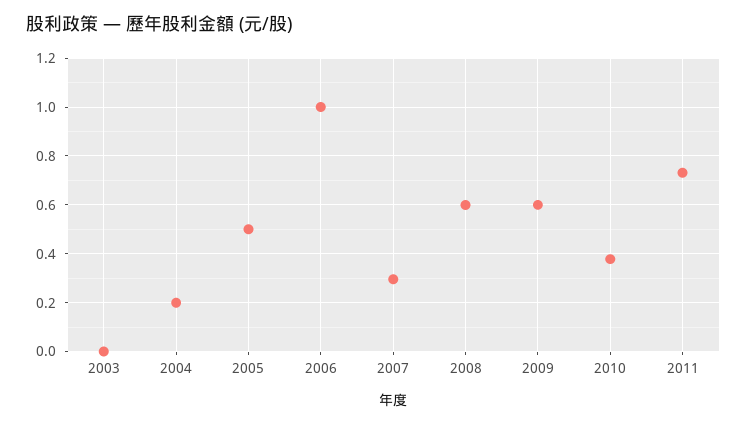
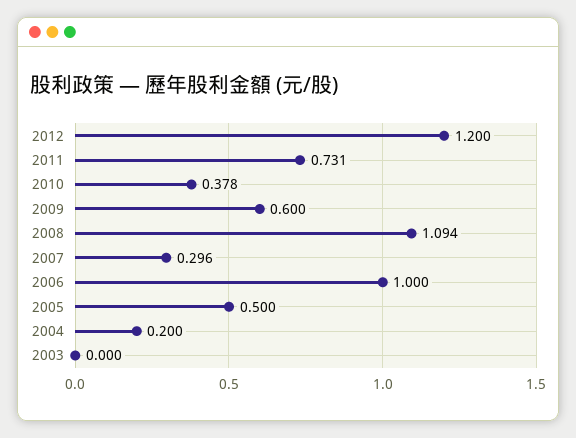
2008: 0.6 -> 1.094
2012: none -> 1.2

